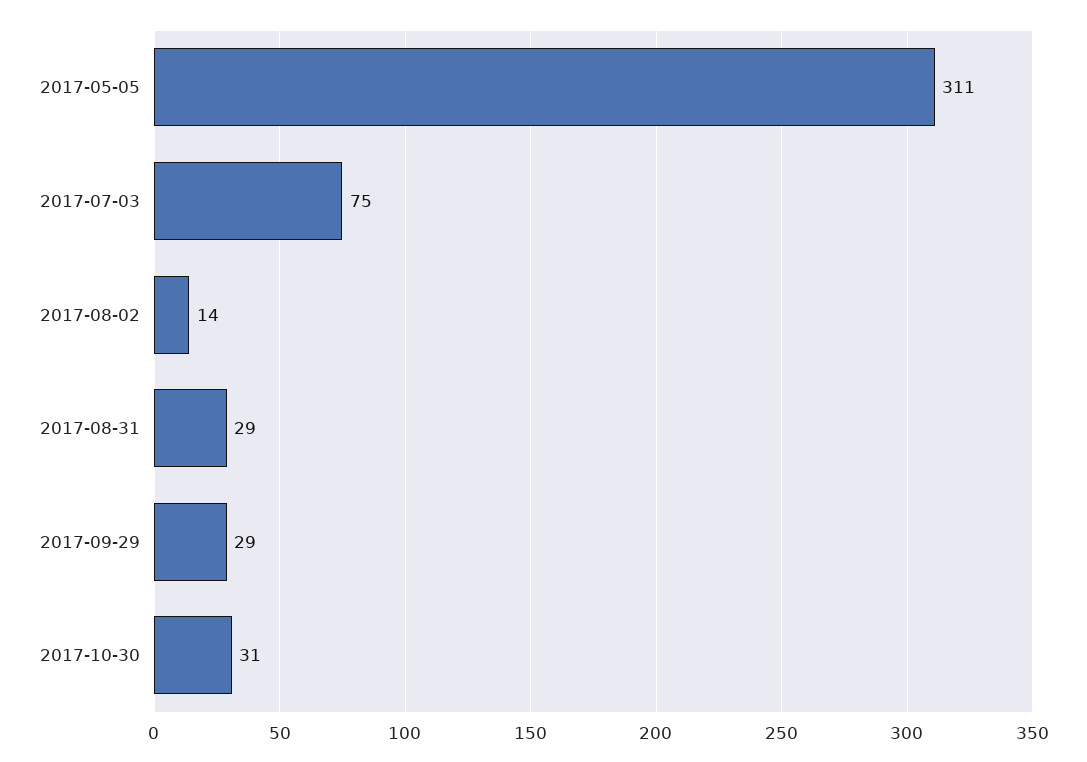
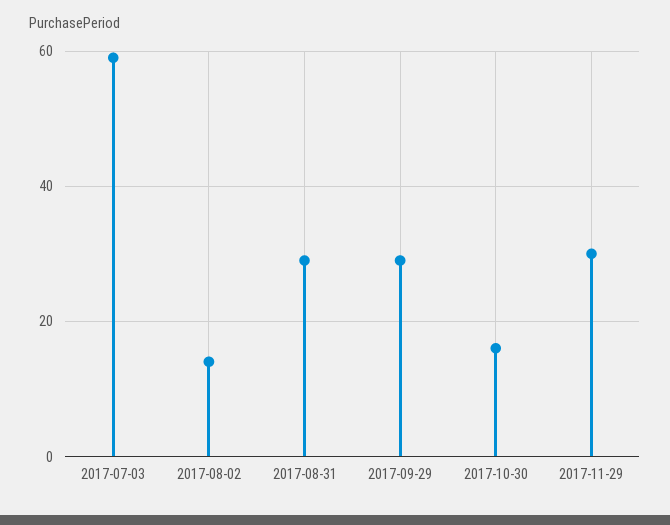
2017-05-05: 311 -> none
2017-07-03: 75 -> 60
2017-10-30: 31 -> 15
2017-11-29: none -> 30

